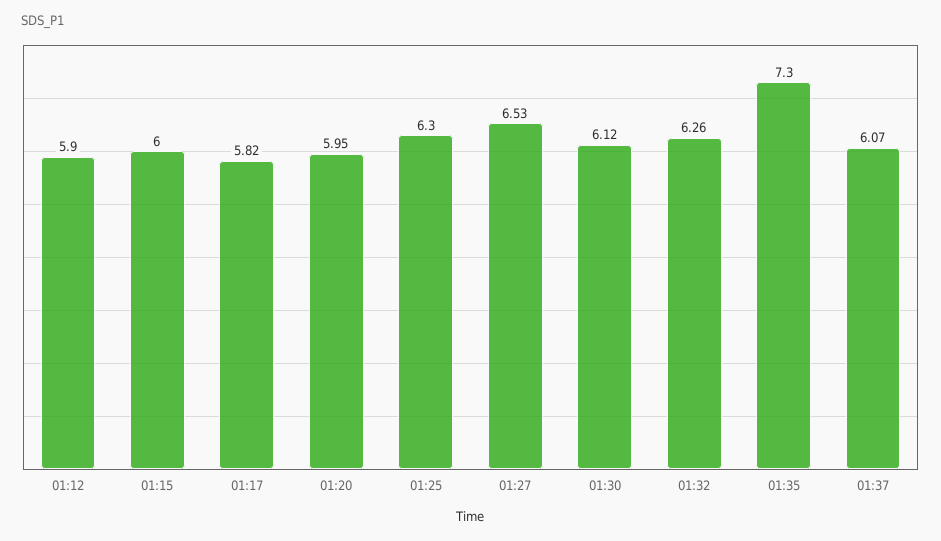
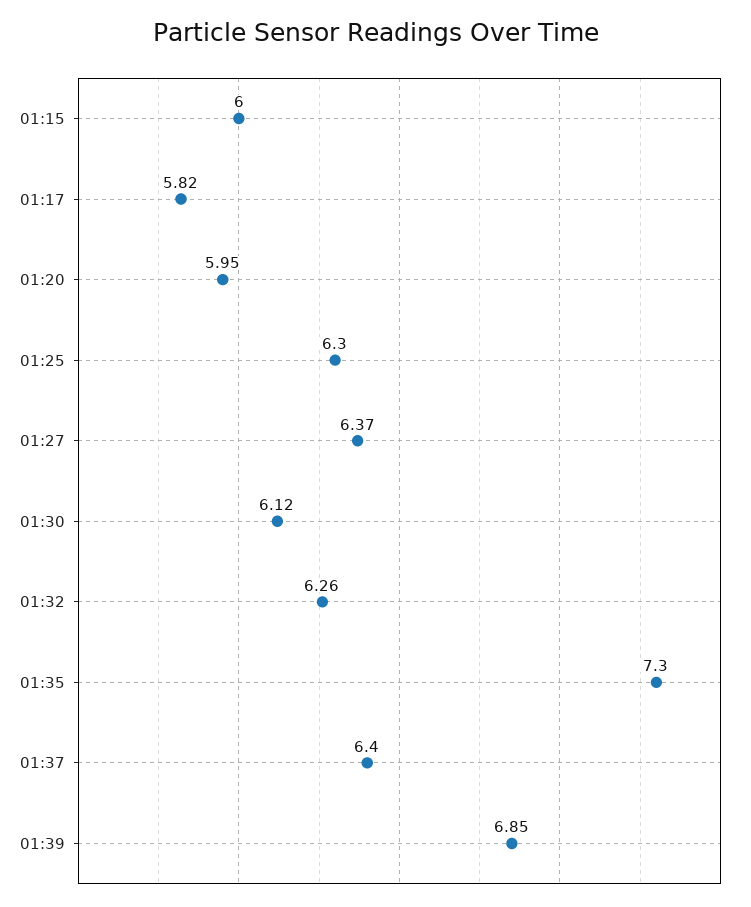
01:12: 5.9 -> none
01:27: 6.53 -> 6.37
01:37: 6.07 -> 6.4
01:39: none -> 6.85

